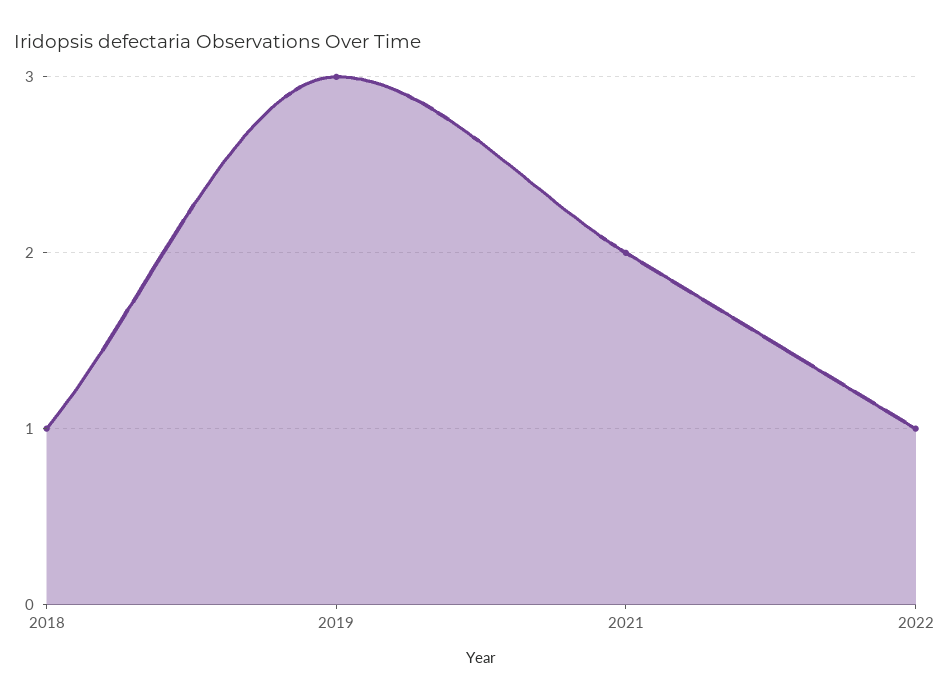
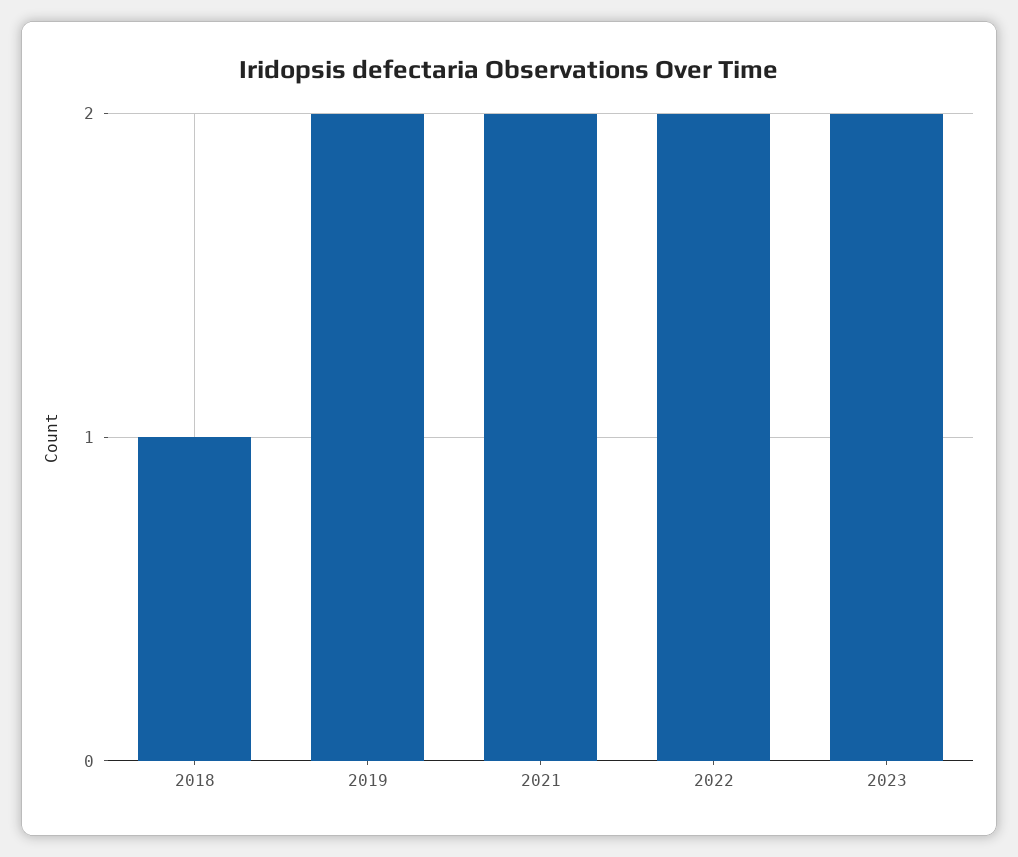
2019: 3 -> 2
2022: 1 -> 2
2023: none -> 2

